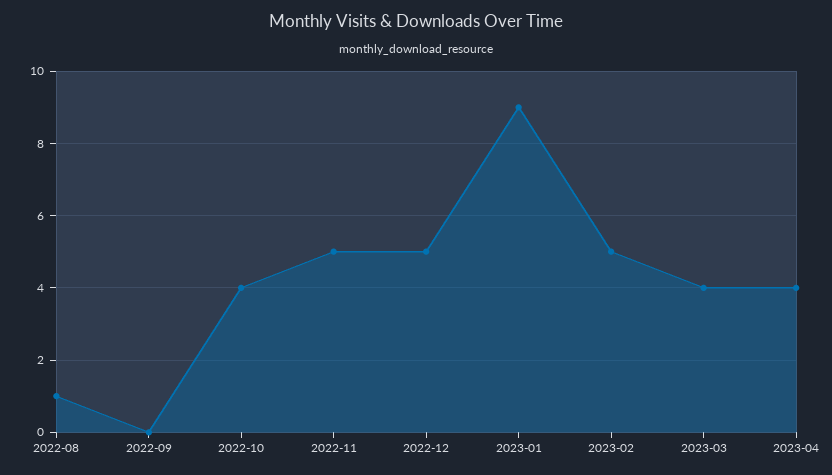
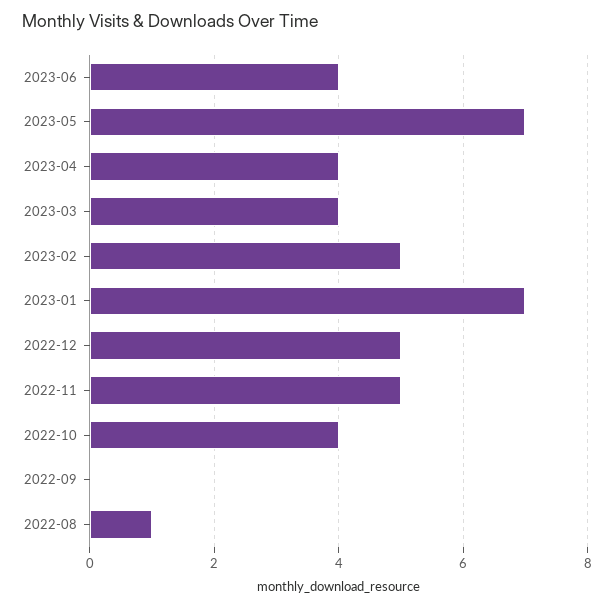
2023-01: 9 -> 7
2023-06: none -> 4
2023-05: none -> 7

